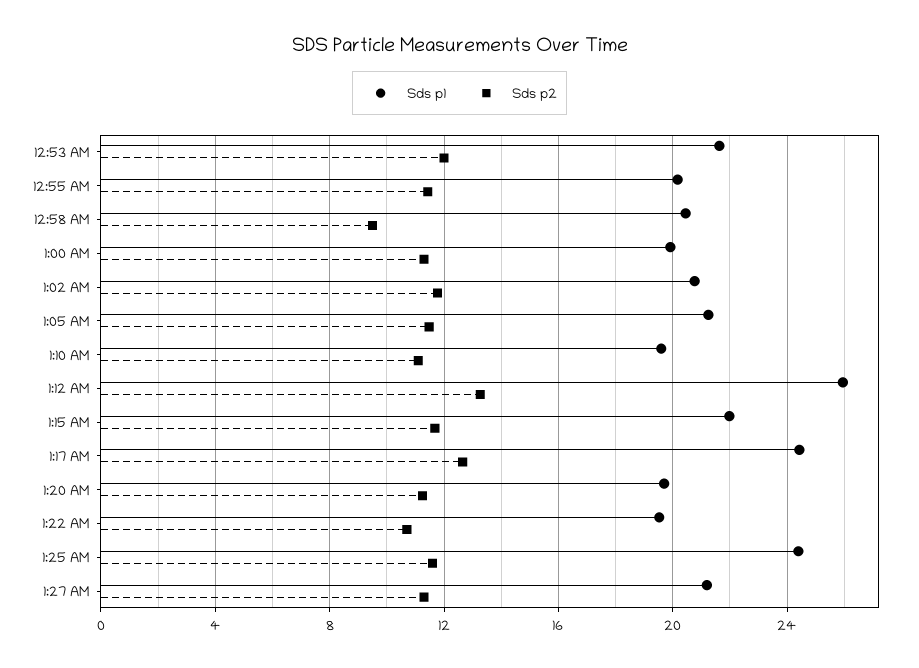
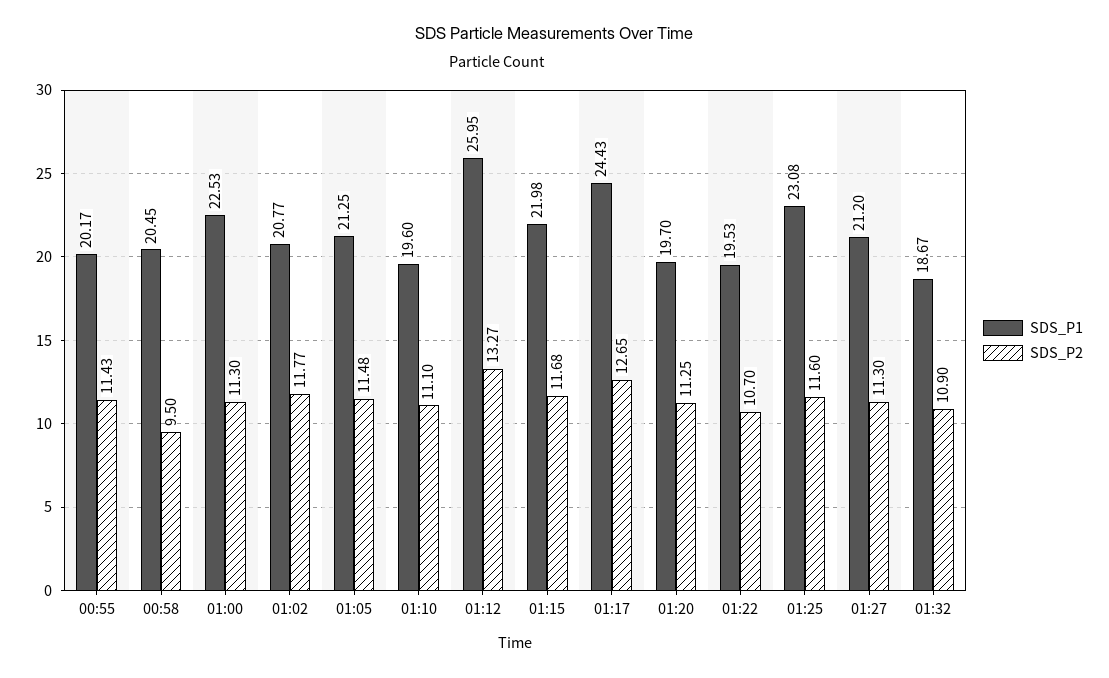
Sds p1, 12:53 AM: 21.5 -> none
Sds p2, 12:53 AM: 12 -> none
Sds p1, 1:00 AM: 20 -> 22.53
Sds p1, 1:25 AM: 24.5 -> 23.08
Sds p1, 01:32: none -> 18.67
Sds p2, 01:32: none -> 10.9

